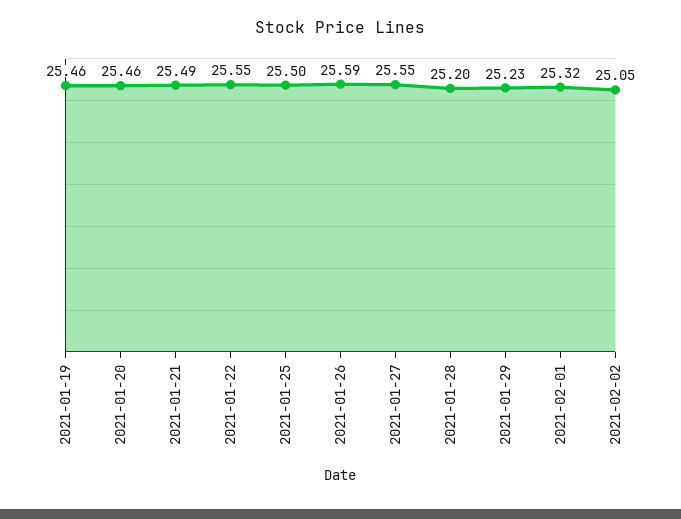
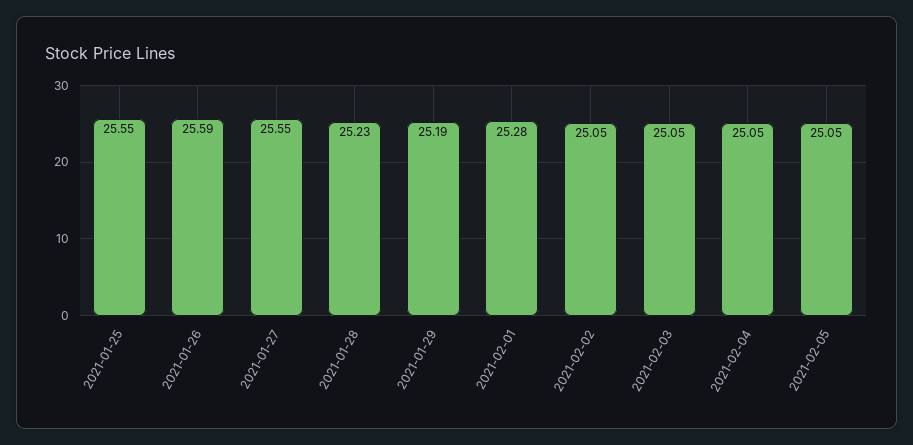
2021-01-19: 25.46 -> none
2021-01-20: 25.46 -> none
2021-01-21: 25.49 -> none
2021-01-22: 25.55 -> none
2021-01-25: 25.5 -> 25.55
2021-01-28: 25.2 -> 25.23
2021-01-29: 25.23 -> 25.19
2021-02-01: 25.32 -> 25.28
2021-02-03: none -> 25.05
2021-02-04: none -> 25.05
2021-02-05: none -> 25.05

